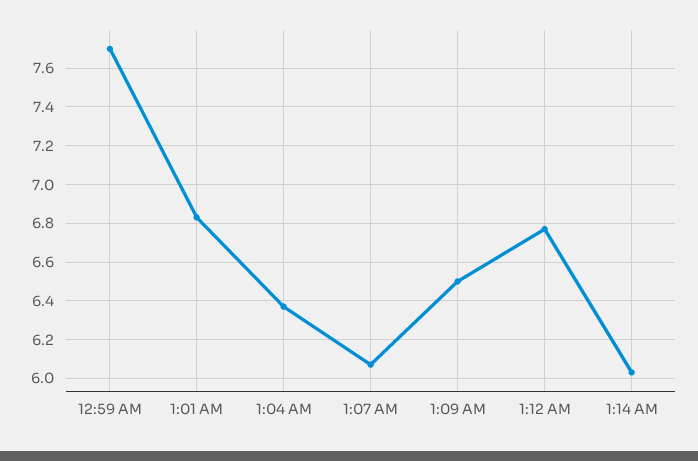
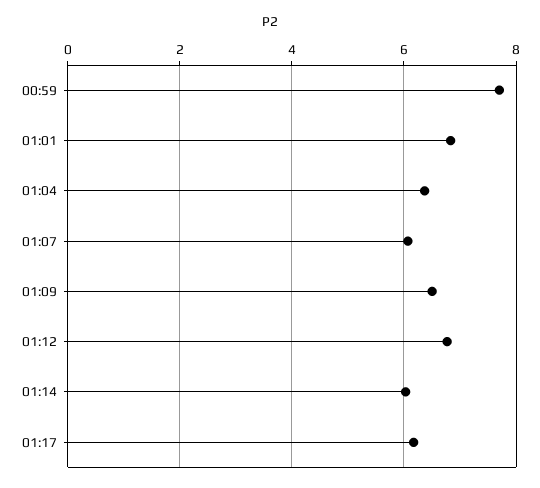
01:17: none -> 6.2

